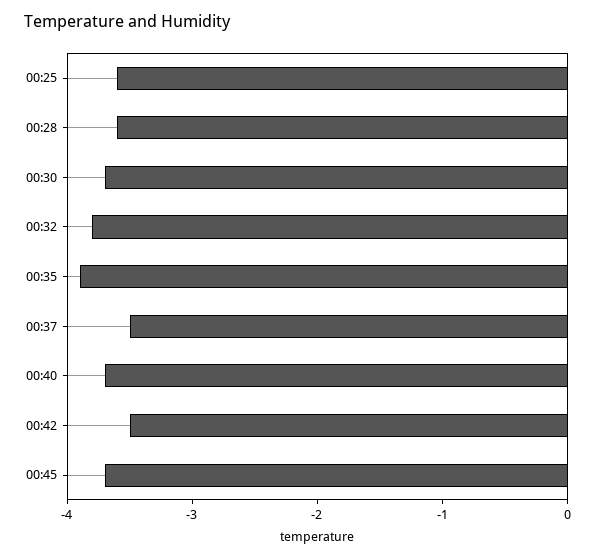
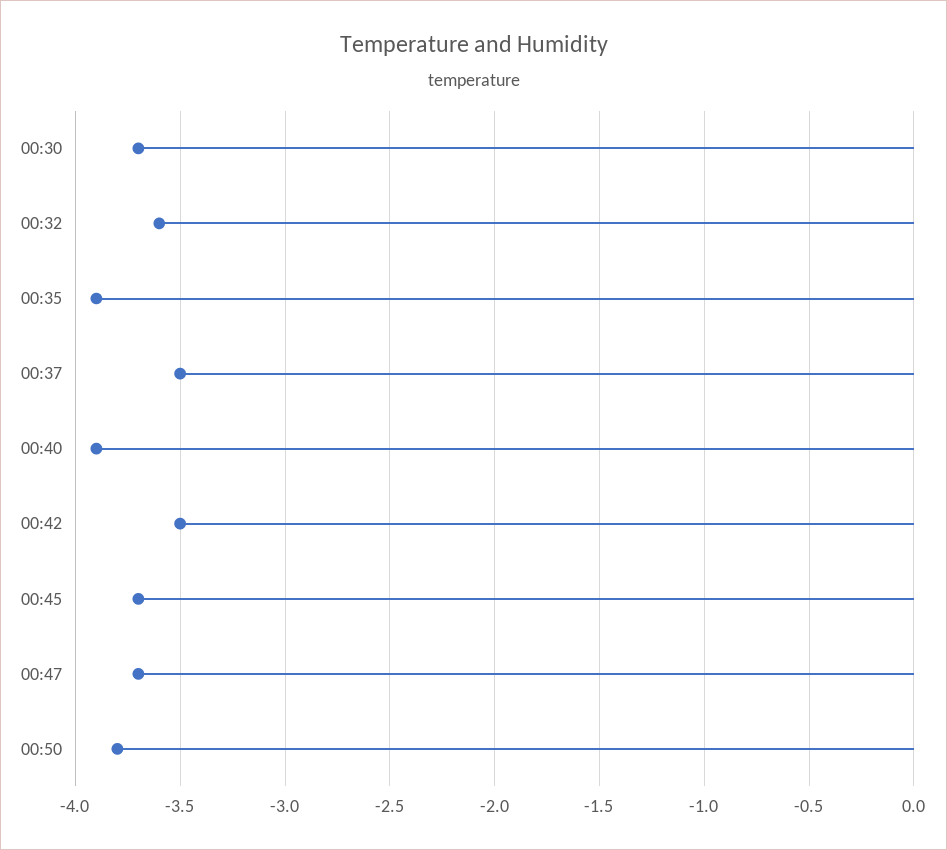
00:25: -3.6 -> none
00:28: -3.6 -> none
00:32: -3.8 -> -3.6
00:40: -3.7 -> -3.9
00:47: none -> -3.7
00:50: none -> -3.8

